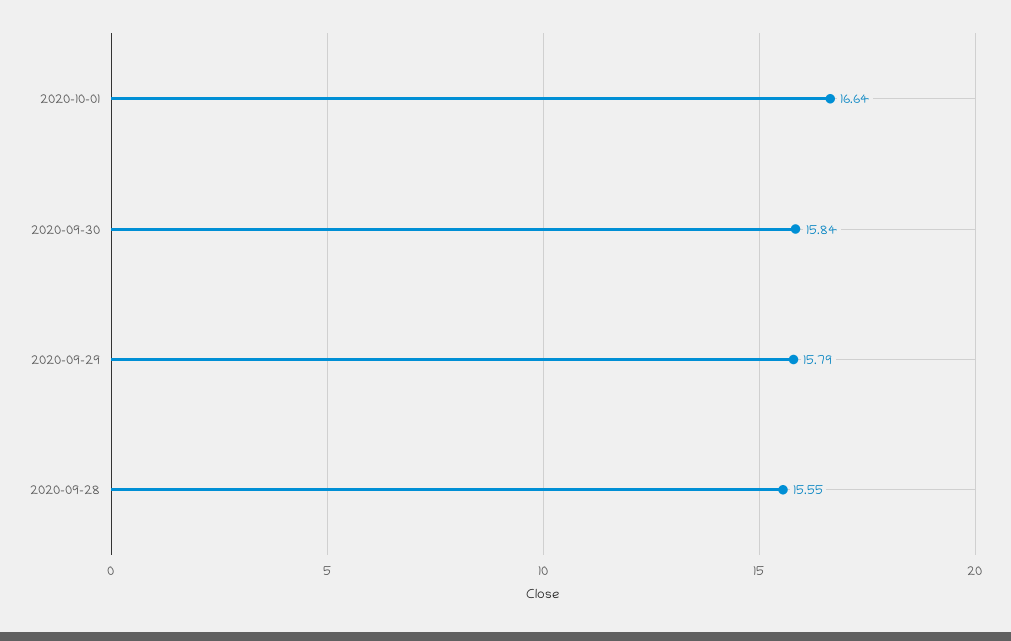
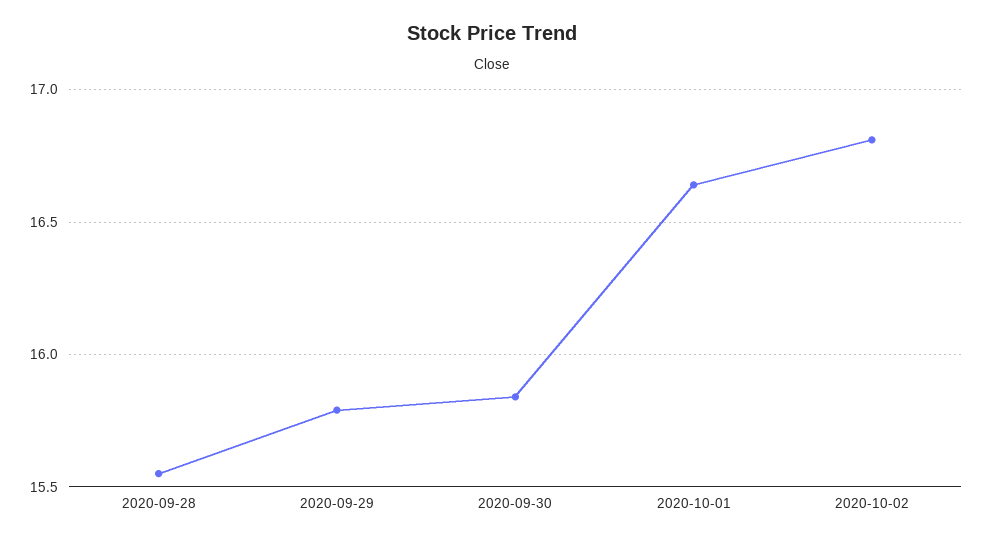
2020-10-02: none -> 16.8

